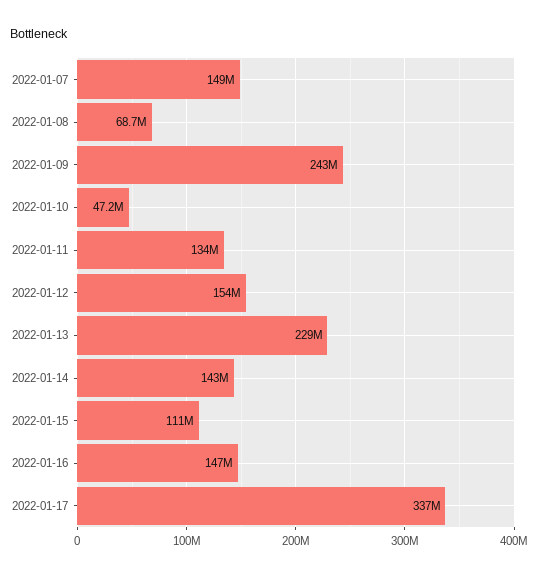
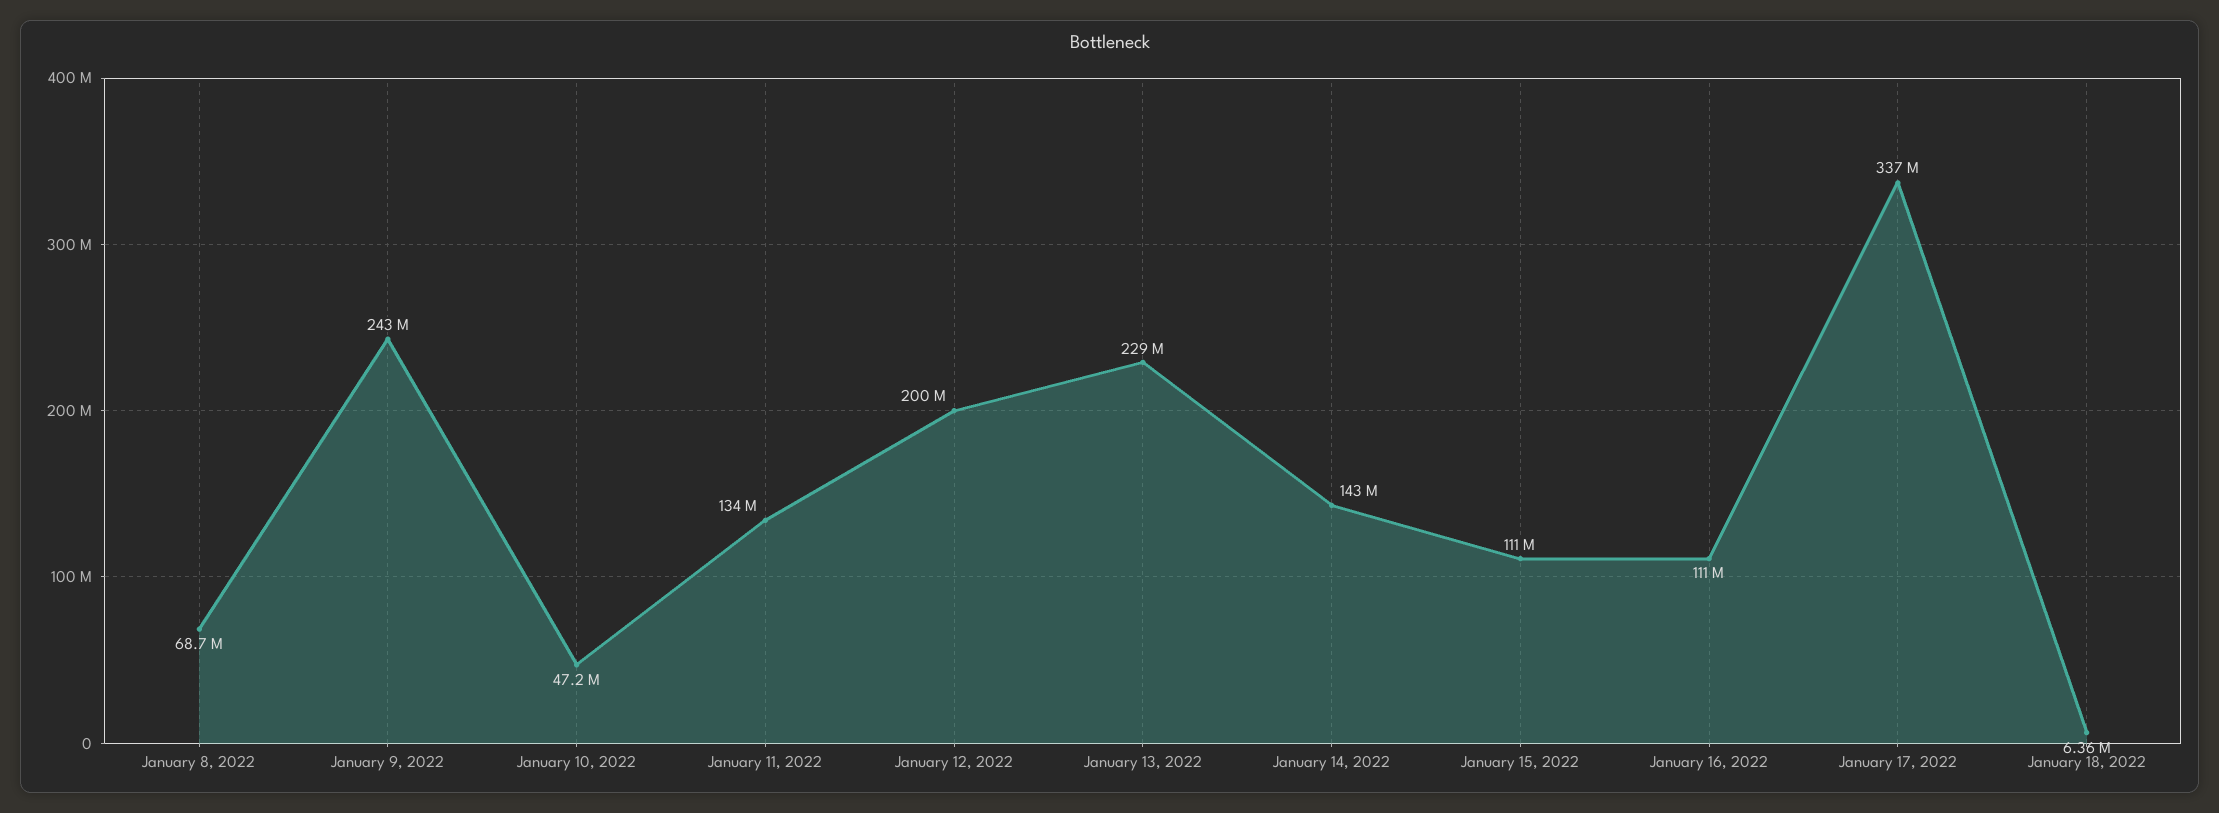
2022-01-07: 149000000 -> none
2022-01-12: 154000000 -> 200000000
2022-01-16: 147000000 -> 111000000
January 18, 2022: none -> 6360000

